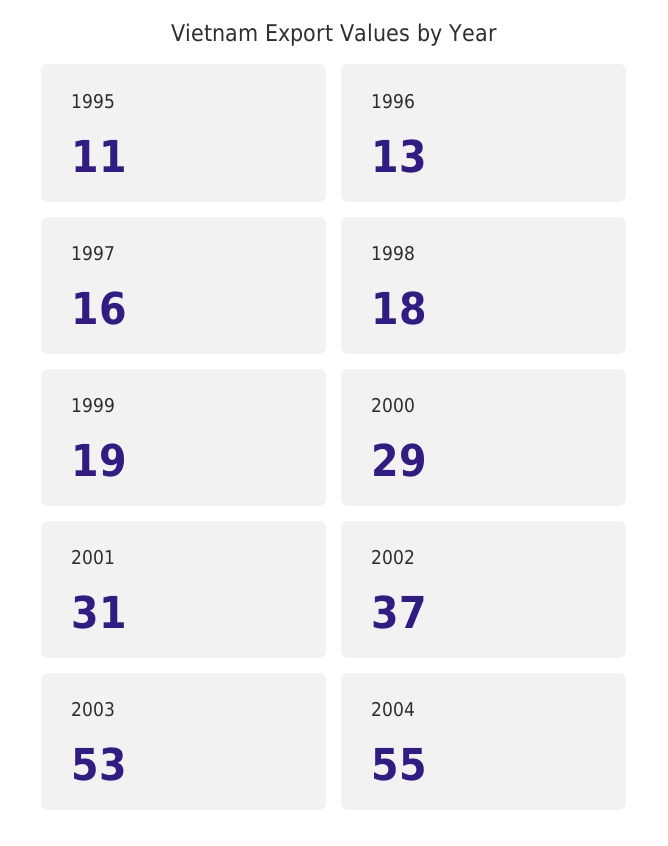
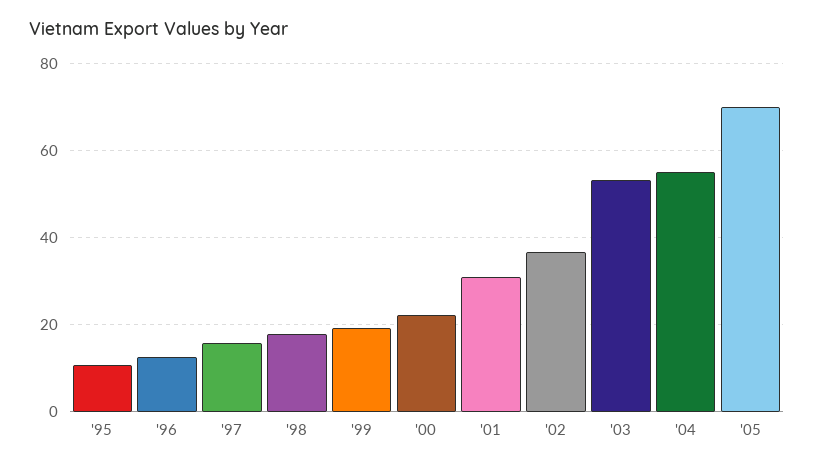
2000: 29 -> 22
'05: none -> 70

